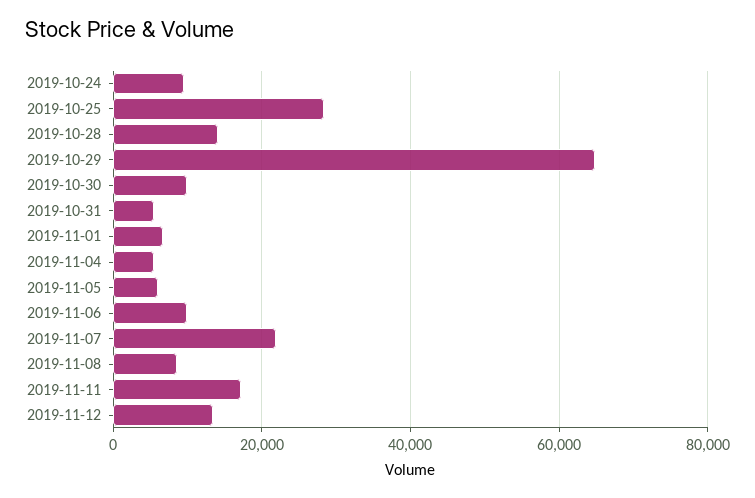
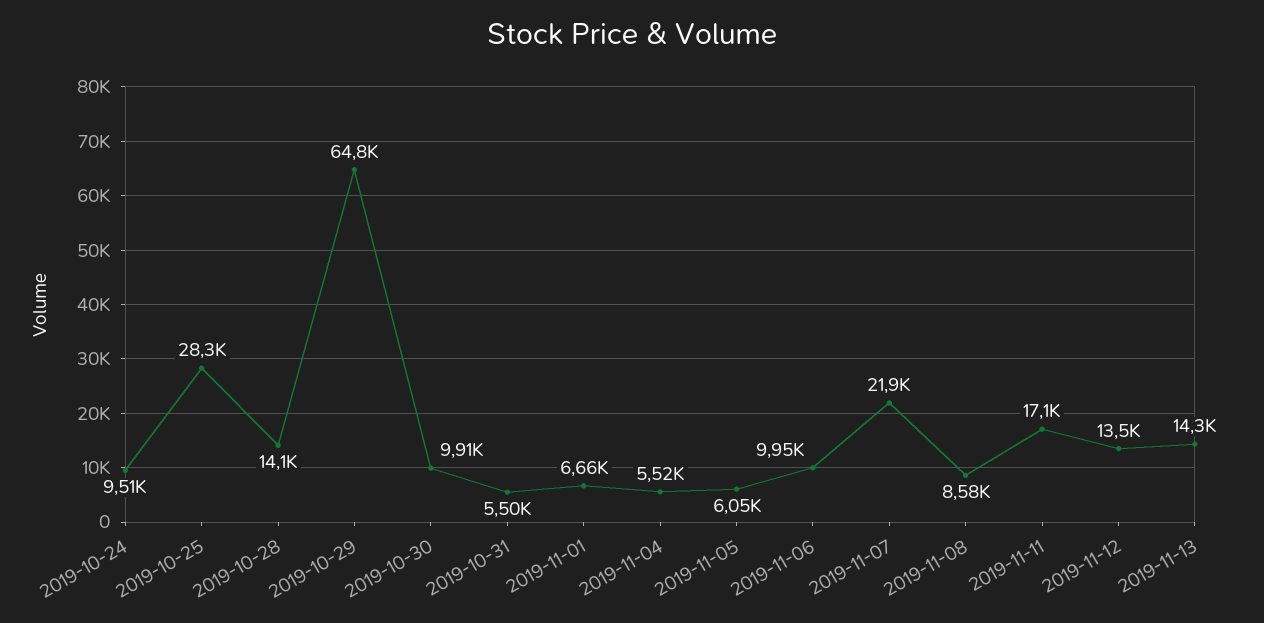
2019-11-13: none -> 14300

